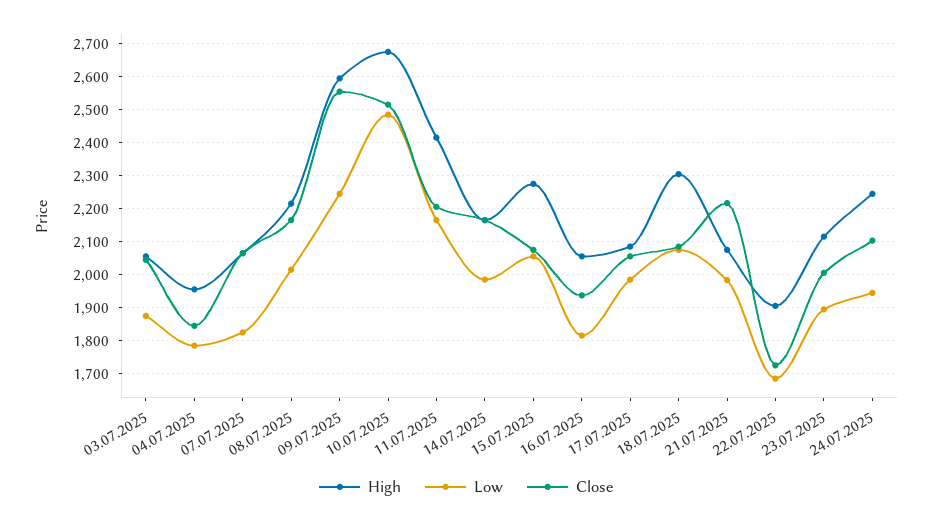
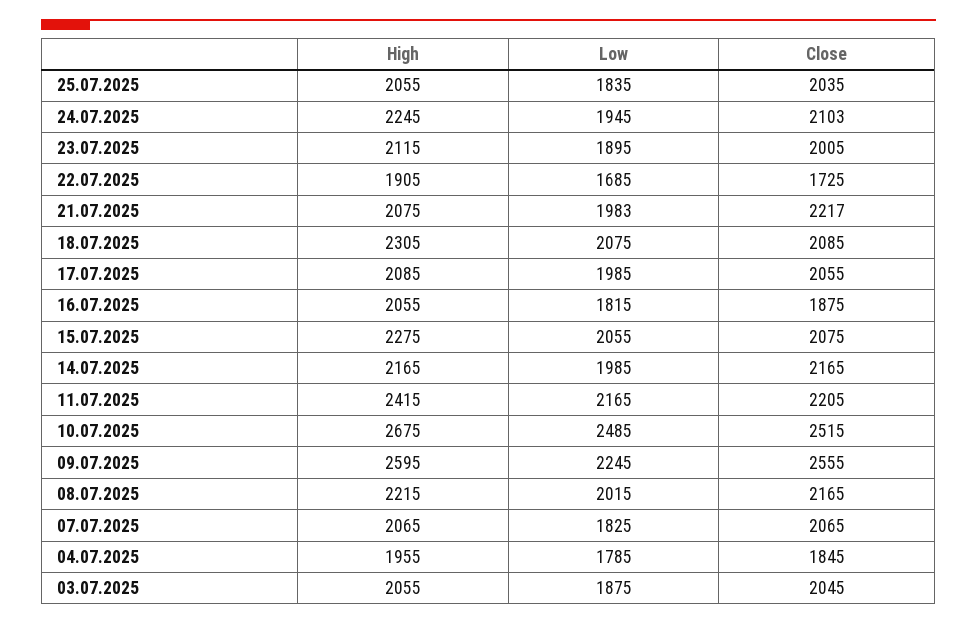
Close, 16.07.2025: 1940 -> 1875
High, 25.07.2025: none -> 2055
Low, 25.07.2025: none -> 1835
Close, 25.07.2025: none -> 2035

